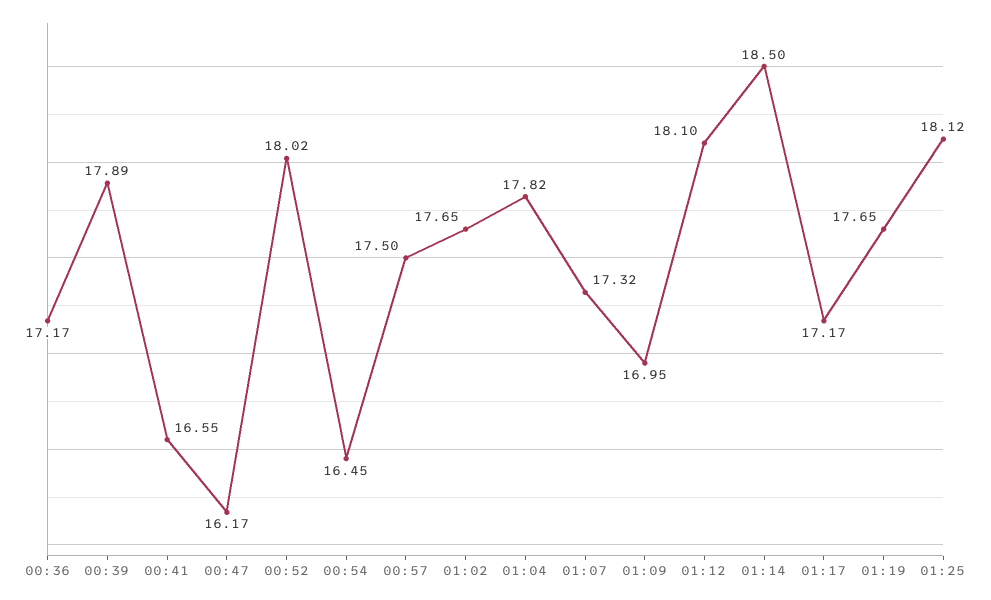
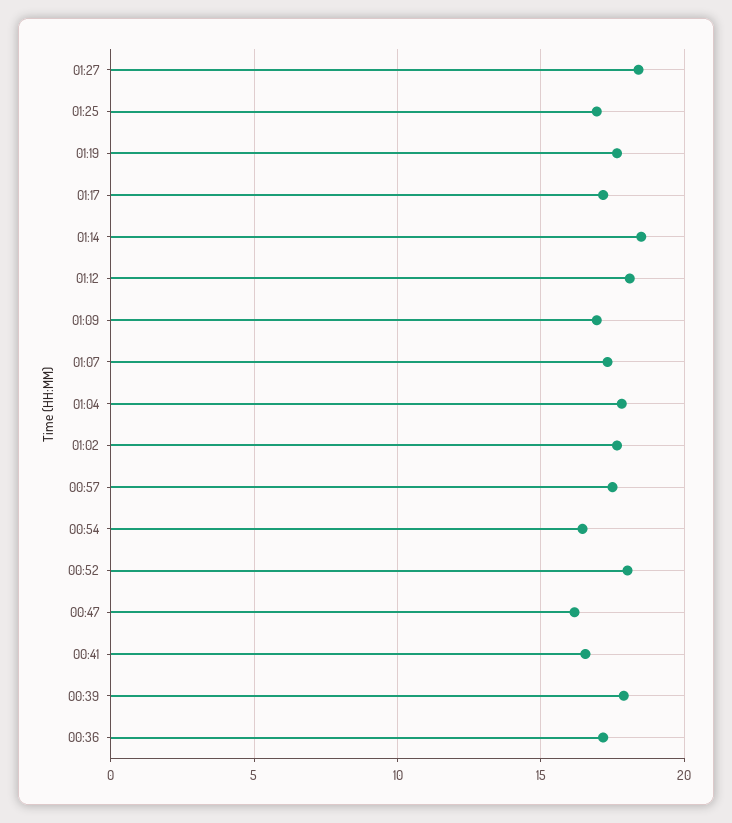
01:25: 18.12 -> 17
01:27: none -> 18.5

